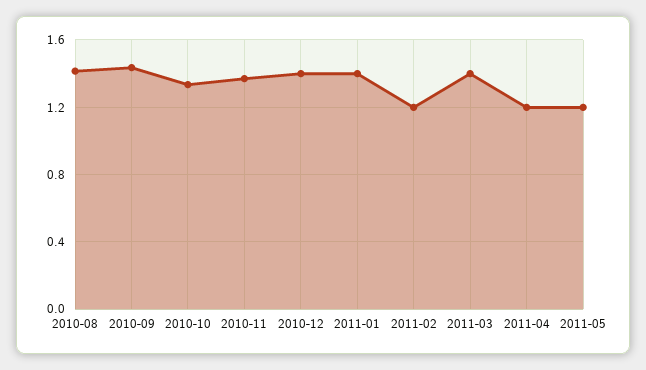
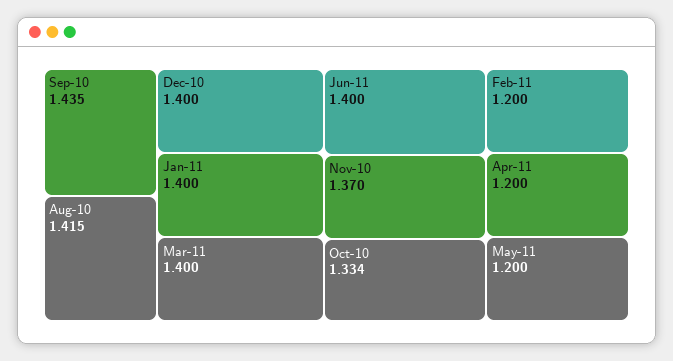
Jun-11: none -> 1.4

